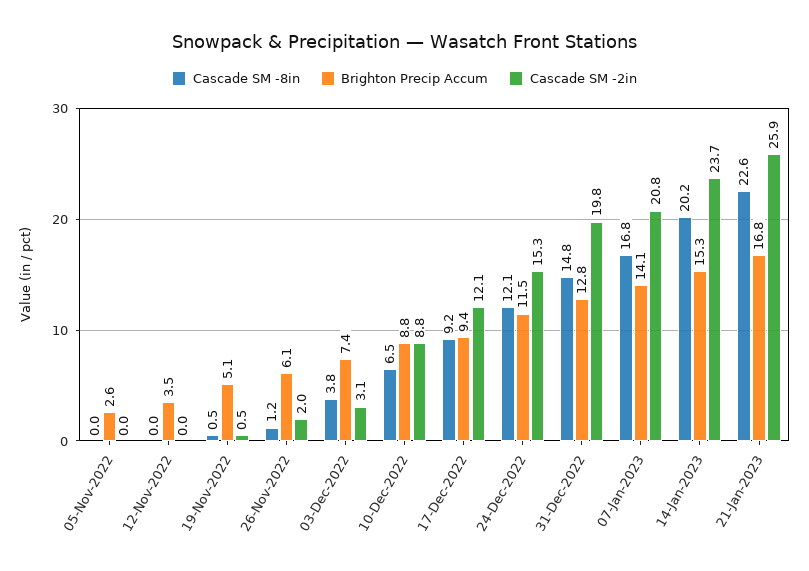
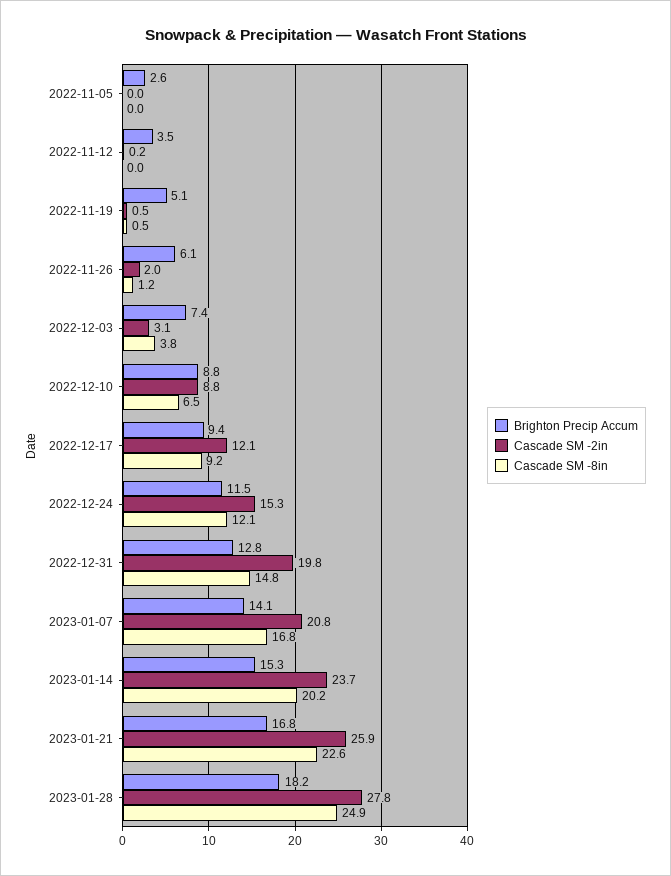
Cascade SM -2in, 12-Nov-2022: 0 -> 0.2
Brighton Precip Accum, 2023-01-28: none -> 18.2
Cascade SM -2in, 2023-01-28: none -> 27.8
Cascade SM -8in, 2023-01-28: none -> 24.9

